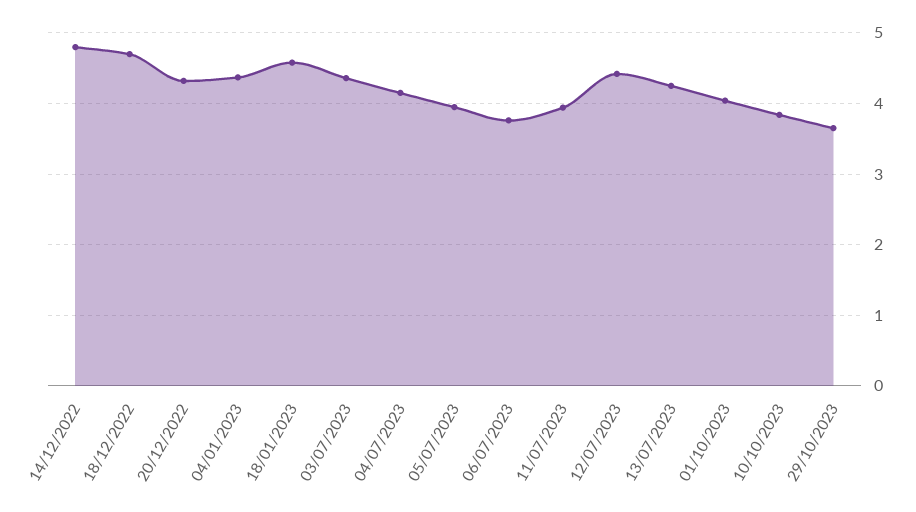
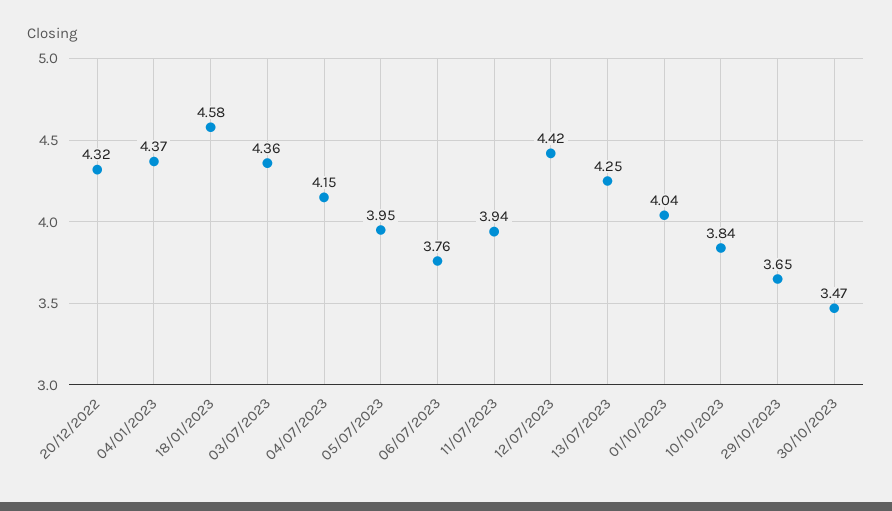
14/12/2022: 4.8 -> none
18/12/2022: 4.7 -> none
30/10/2023: none -> 3.47

